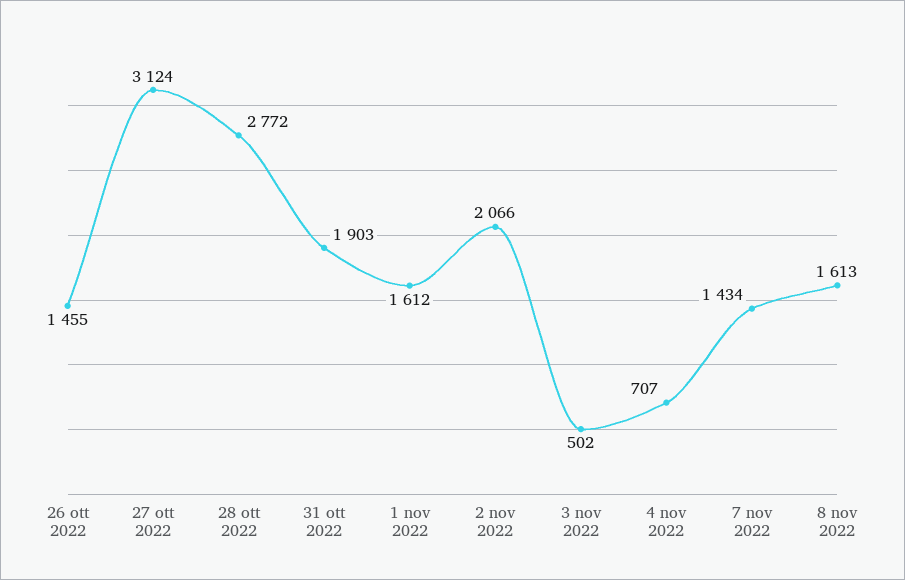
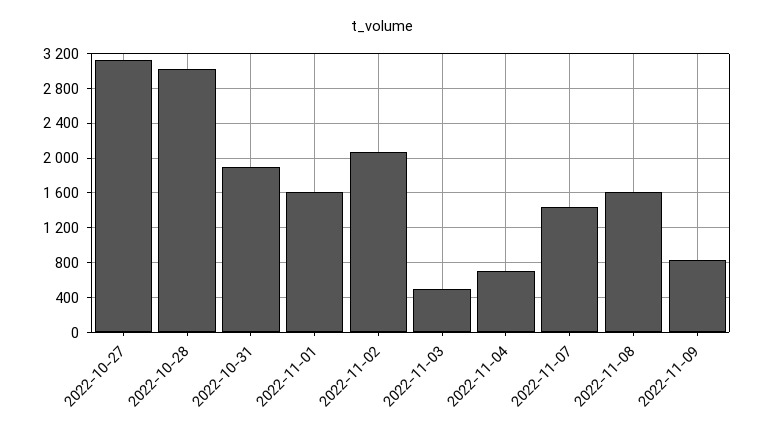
26 ott 2022: 1455 -> none
28 ott 2022: 2772 -> 3000
2022-11-09: none -> 800

